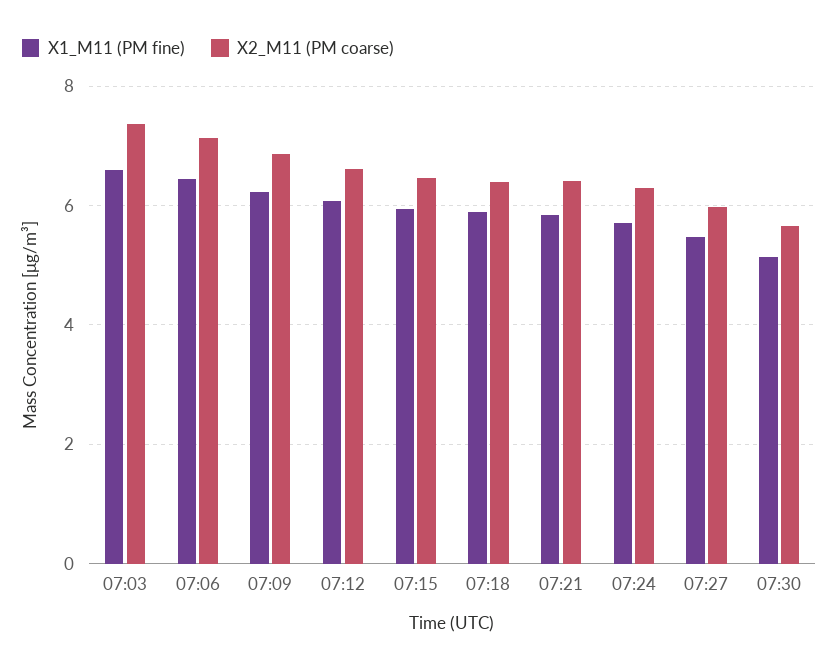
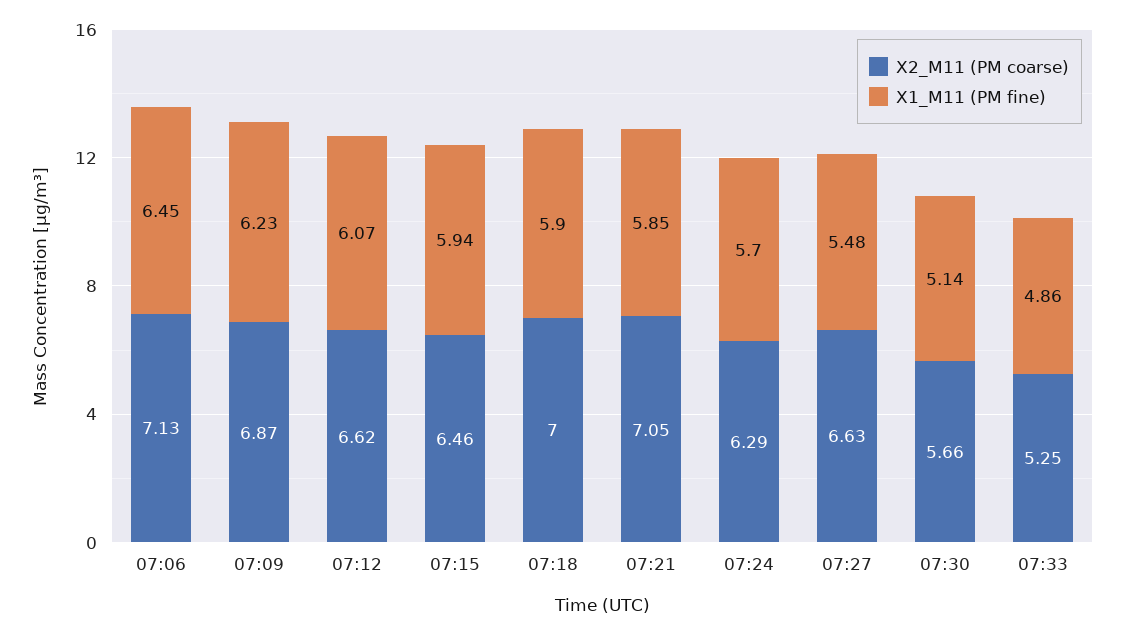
X1_M11 (PM fine), 07:03: 6.6 -> none
X2_M11 (PM coarse), 07:03: 7.4 -> none
X2_M11 (PM coarse), 07:18: 6.4 -> 7
X2_M11 (PM coarse), 07:21: 6.4 -> 7.05
X2_M11 (PM coarse), 07:27: 6 -> 6.63
X2_M11 (PM coarse), 07:33: none -> 5.25
X1_M11 (PM fine), 07:33: none -> 4.86

